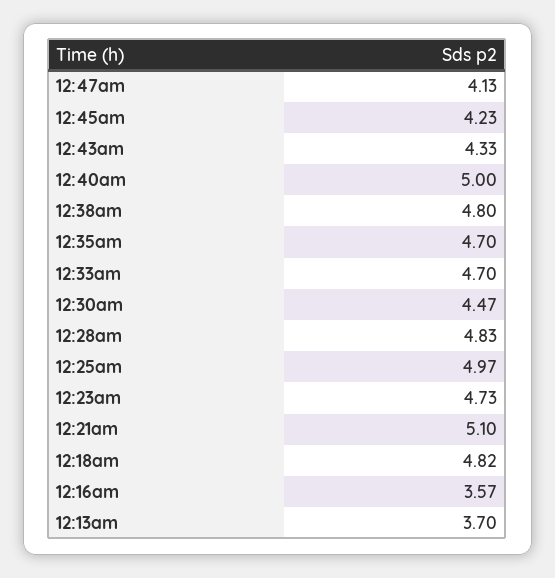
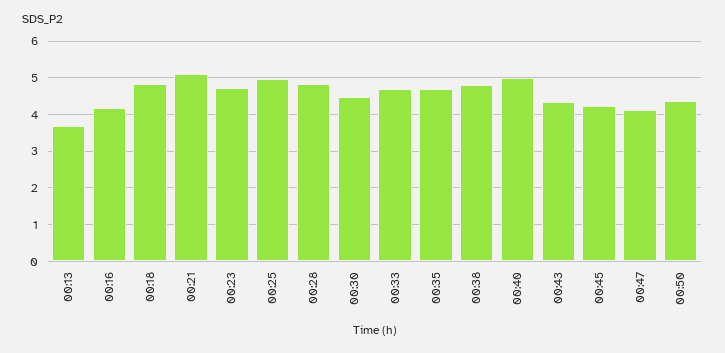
12:16am: 3.57 -> 4.2
00:50: none -> 4.4

